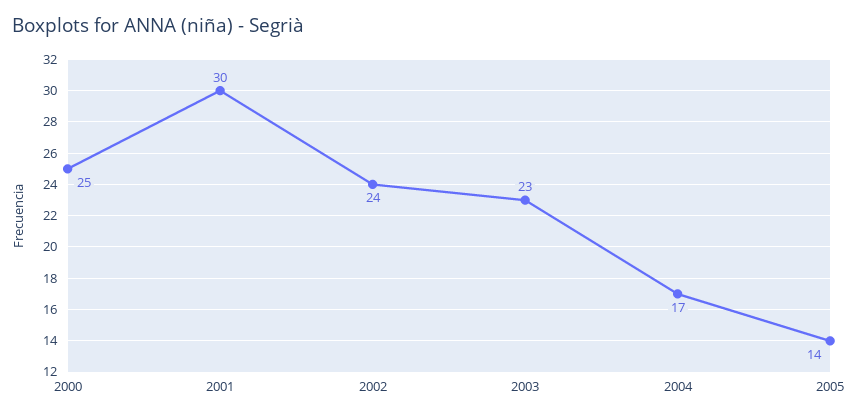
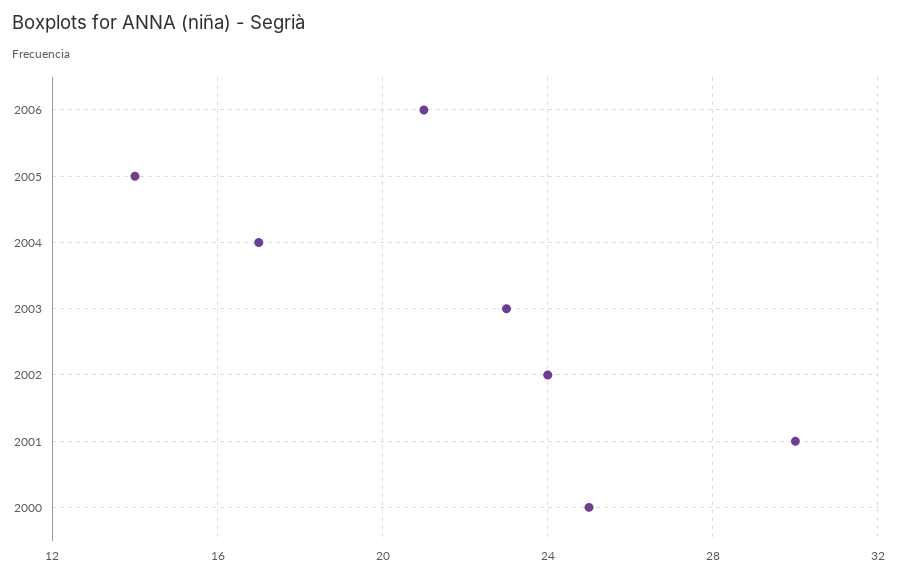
2006: none -> 21

